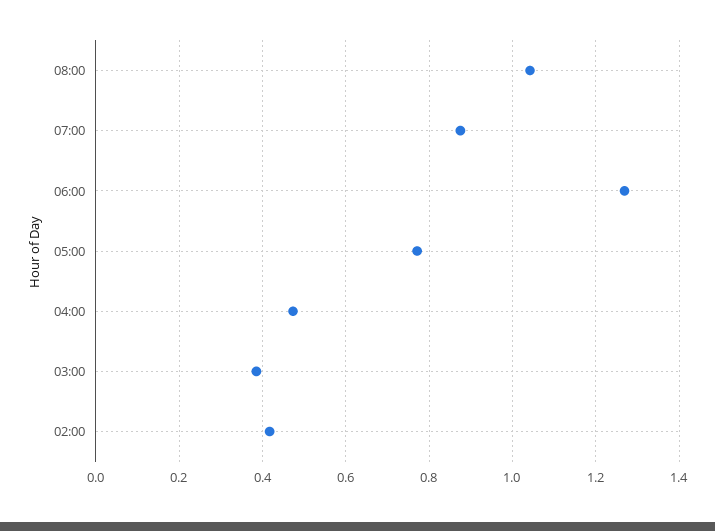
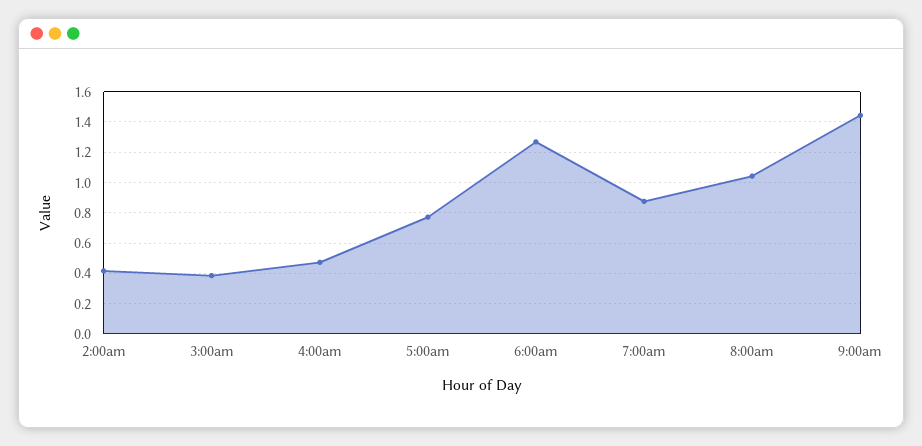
9:00am: none -> 1.45

